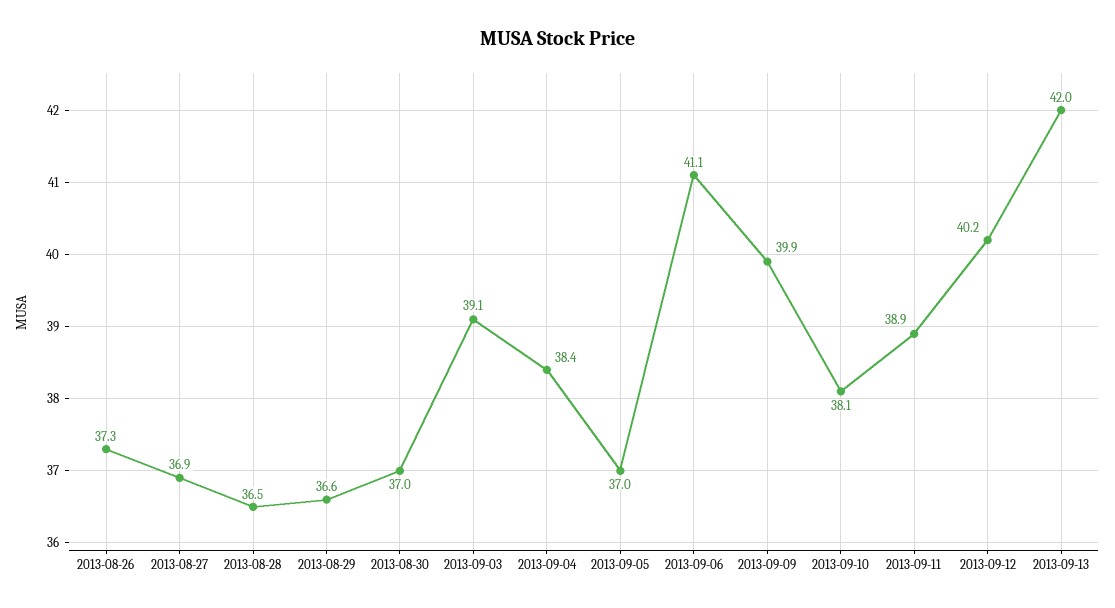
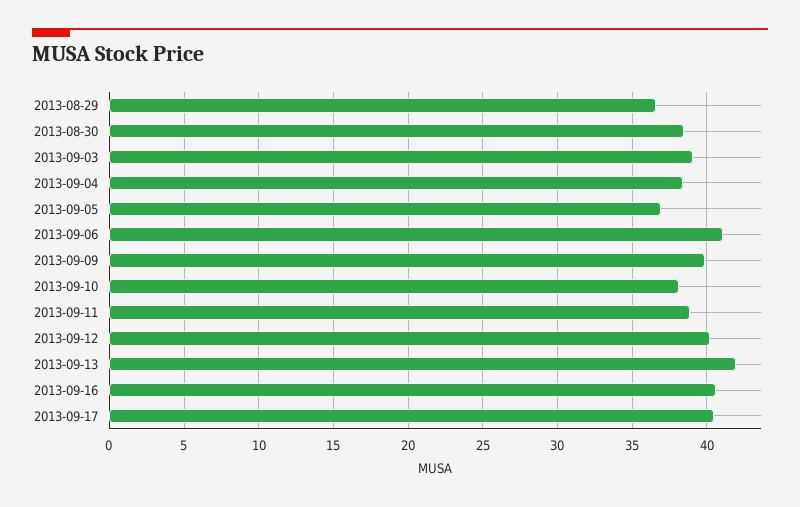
2013-08-26: 37.3 -> none
2013-08-27: 36.9 -> none
2013-08-28: 36.5 -> none
2013-08-30: 37 -> 38.5
2013-09-16: none -> 40.5
2013-09-17: none -> 40.5

